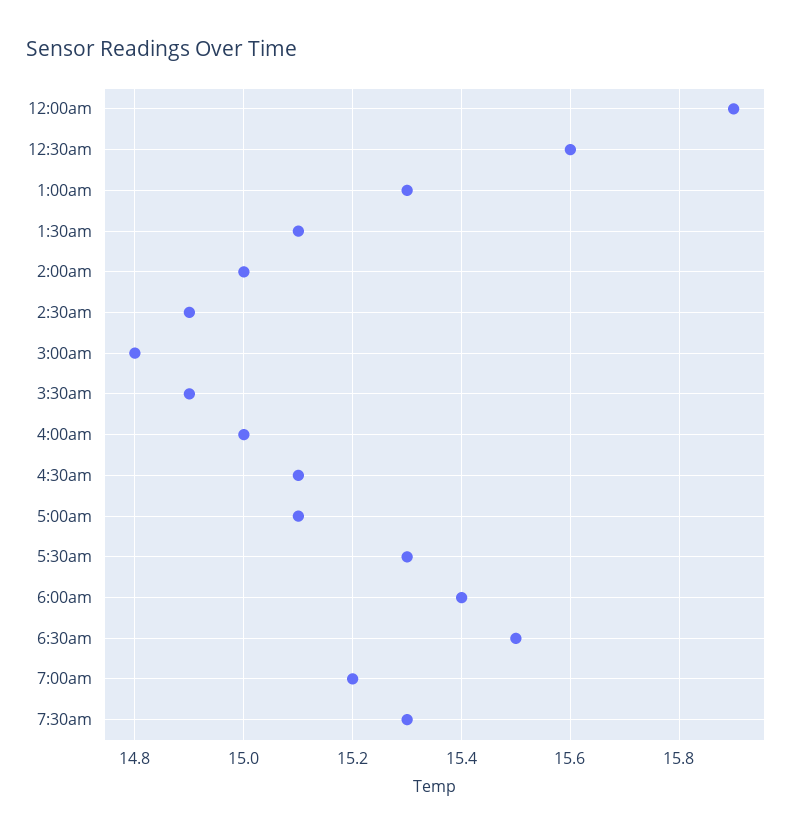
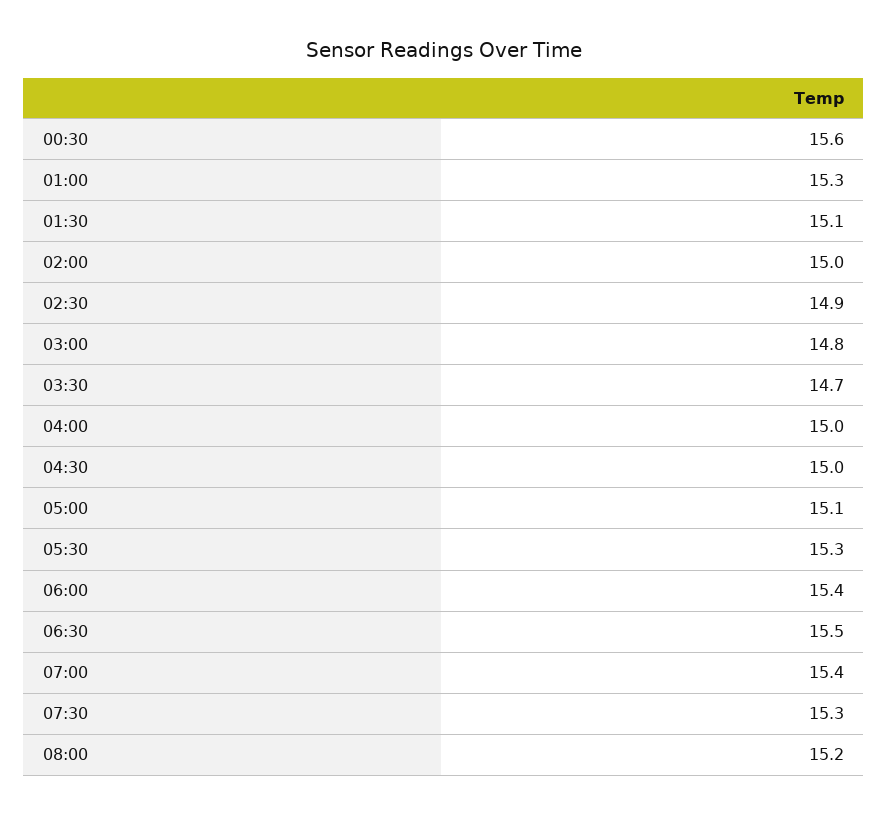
12:00am: 15.9 -> none
3:30am: 14.9 -> 14.7
4:30am: 15.1 -> 15
7:00am: 15.2 -> 15.4
08:00: none -> 15.2

